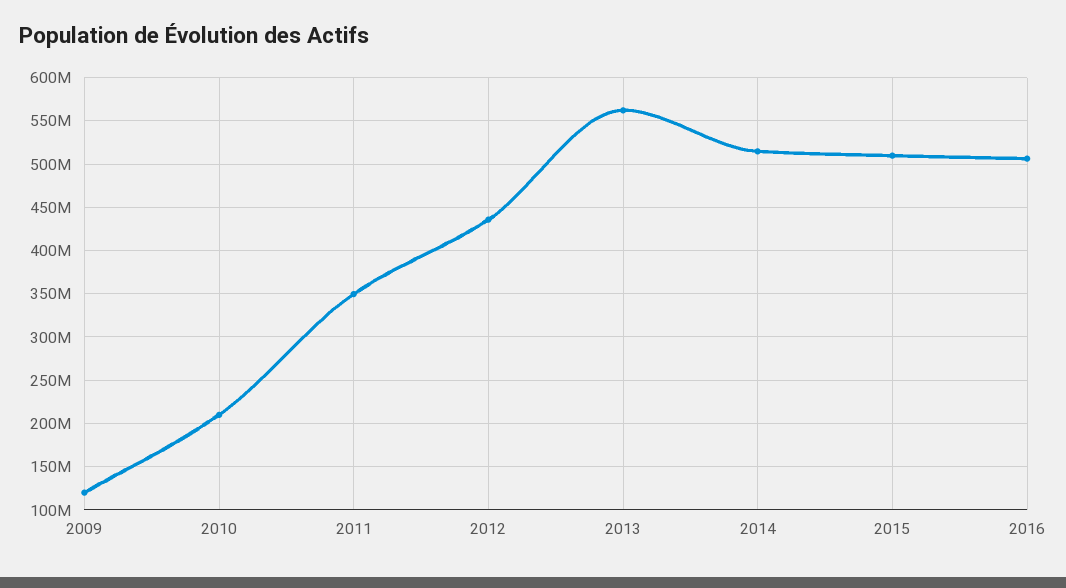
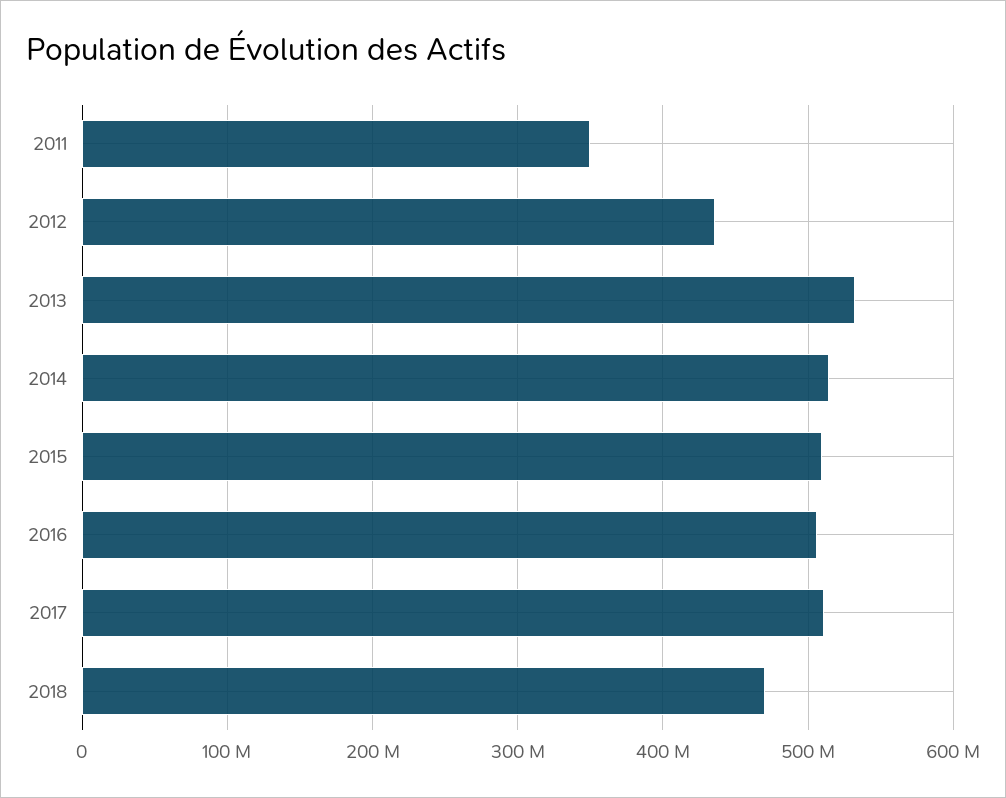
2009: 120000000 -> none
2010: 210000000 -> none
2013: 560000000 -> 530000000
2017: none -> 510000000
2018: none -> 470000000

